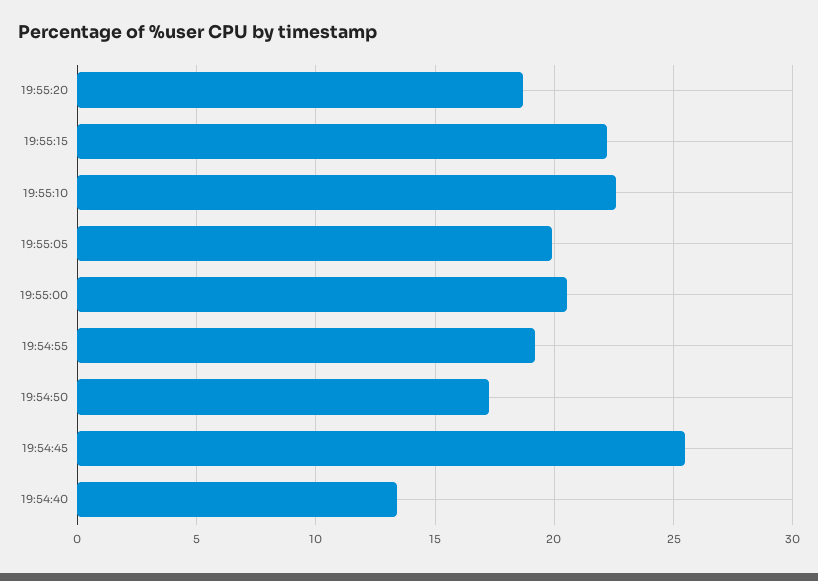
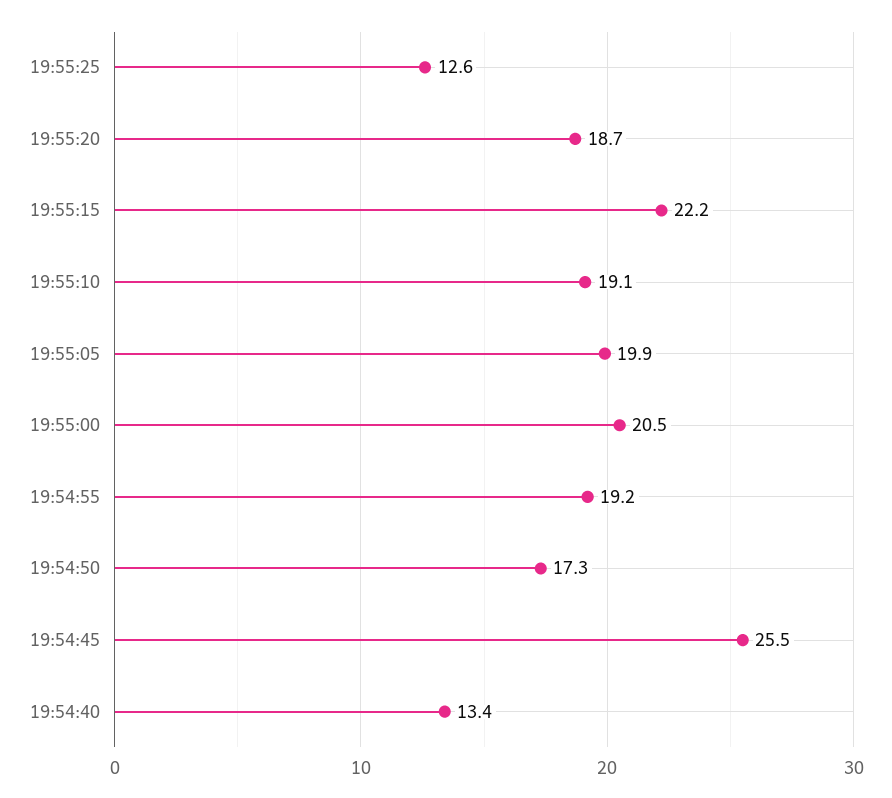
19:55:10: 22.5 -> 19.1
19:55:25: none -> 12.6

